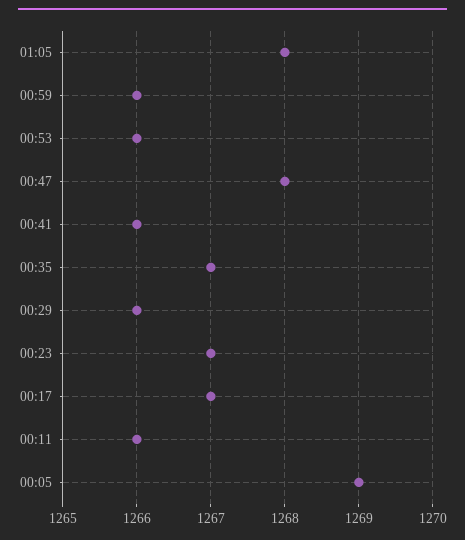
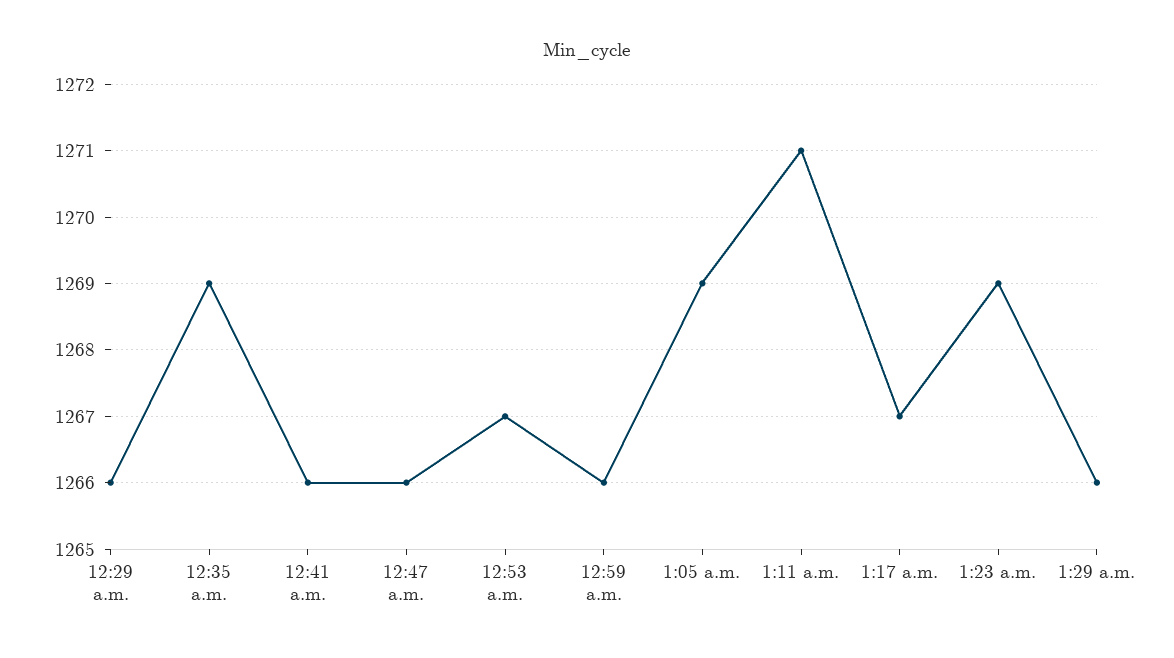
01:05: 1268 -> 1269
00:53: 1266 -> 1267
00:47: 1268 -> 1266
00:35: 1267 -> 1269
00:23: 1267 -> none
00:17: 1267 -> none
00:11: 1266 -> none
00:05: 1269 -> none
1:11 a.m.: none -> 1271
1:17 a.m.: none -> 1267
1:23 a.m.: none -> 1269
1:29 a.m.: none -> 1266

